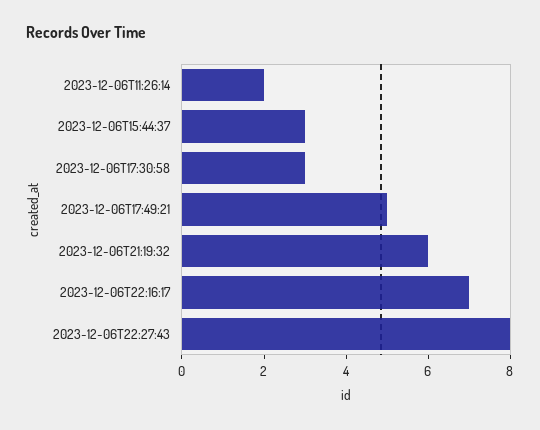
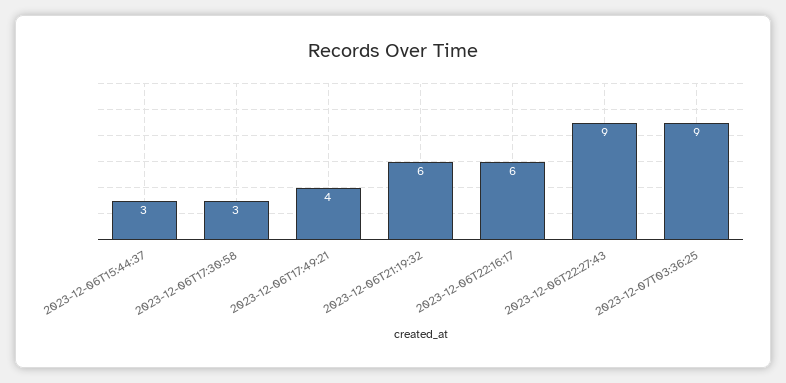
2023-12-06T11:26:14: 2 -> none
2023-12-06T17:49:21: 5 -> 4
2023-12-06T22:16:17: 7 -> 6
2023-12-06T22:27:43: 8 -> 9
2023-12-07T03:36:25: none -> 9

